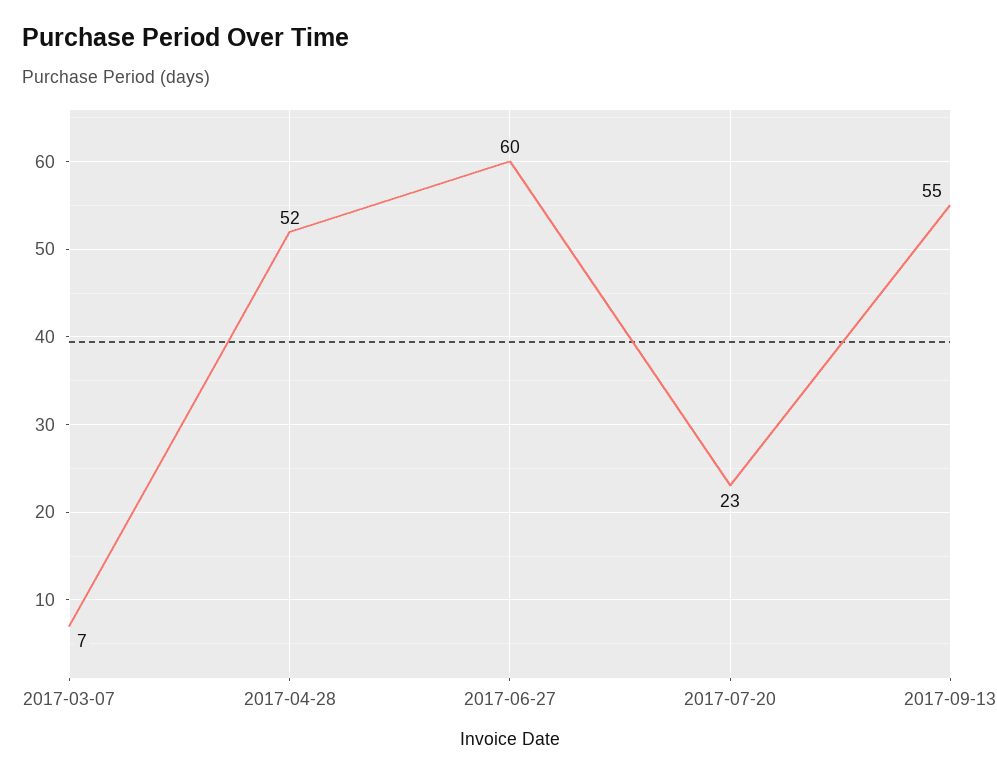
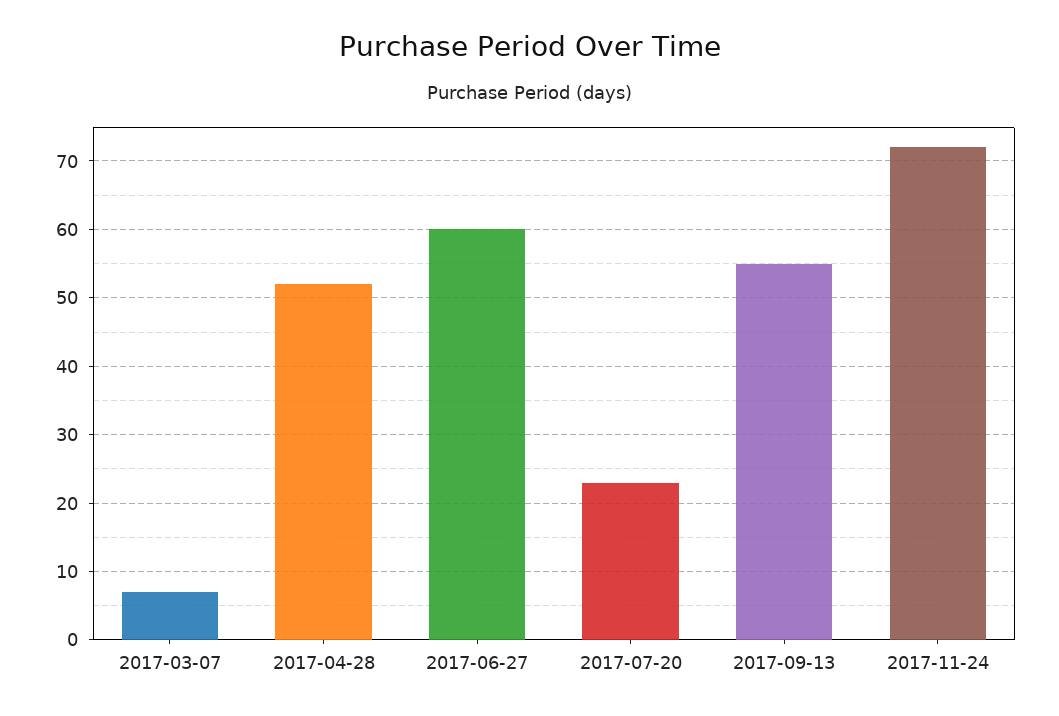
2017-11-24: none -> 72

